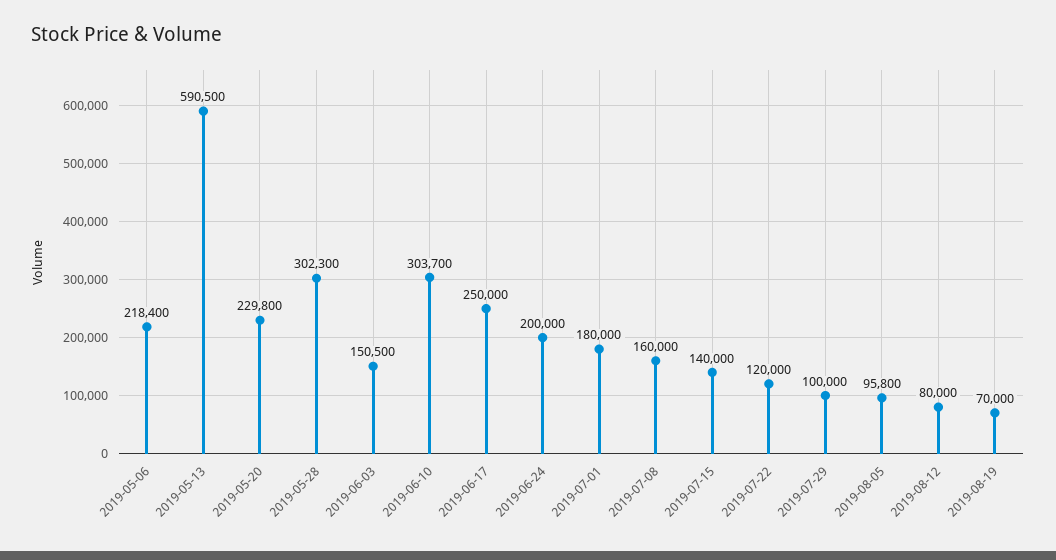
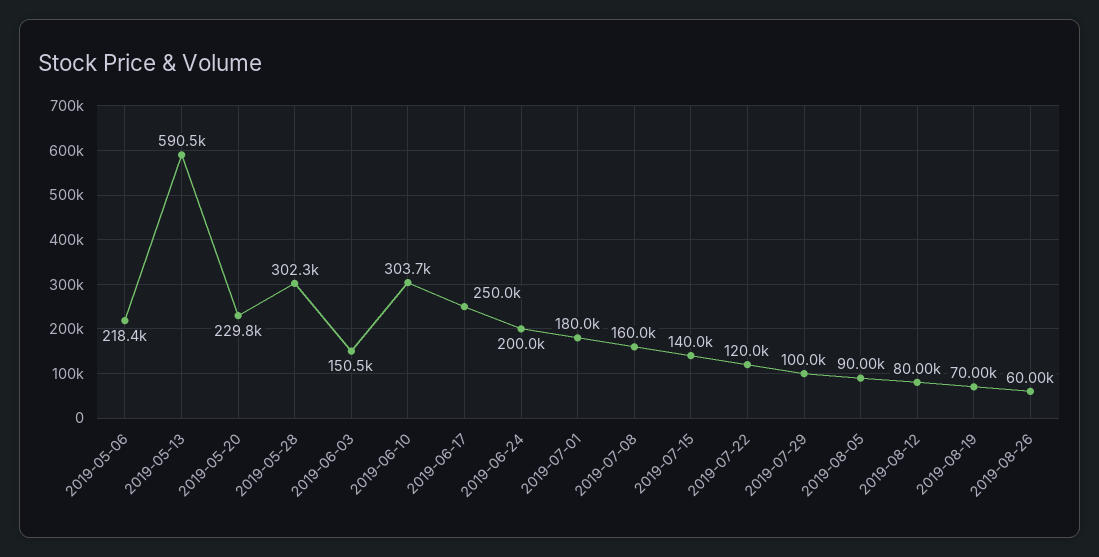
2019-08-05: 95800 -> 90000
2019-08-26: none -> 60000

